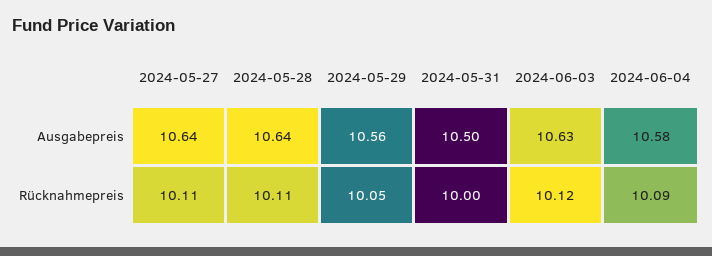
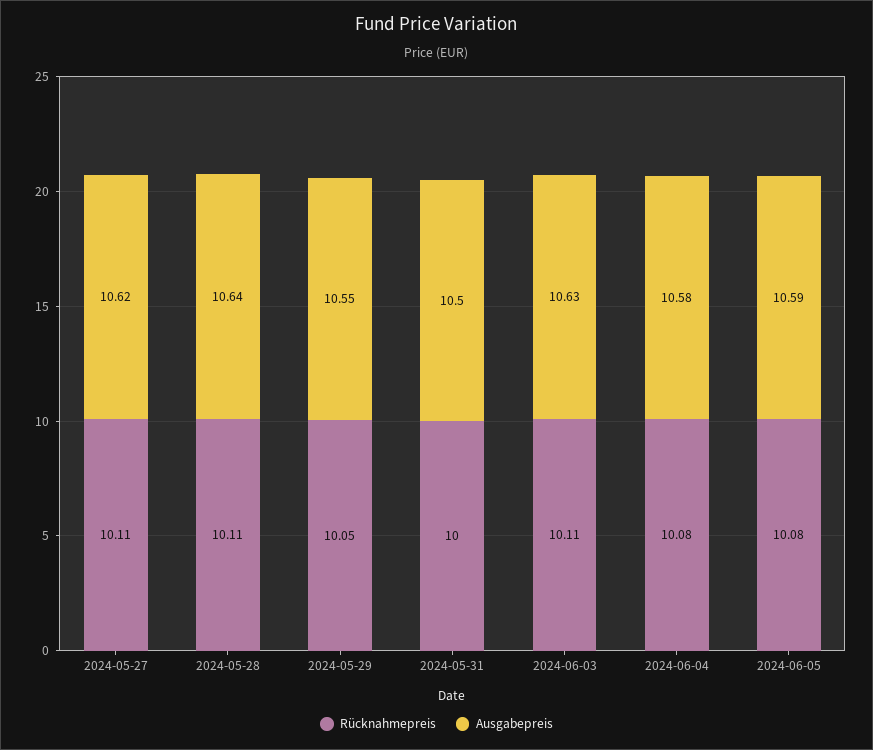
Ausgabepreis, 2024-05-27: 10.64 -> 10.62
Ausgabepreis, 2024-05-29: 10.56 -> 10.55
Rücknahmepreis, 2024-06-03: 10.12 -> 10.11
Rücknahmepreis, 2024-06-04: 10.09 -> 10.08
Rücknahmepreis, 2024-06-05: none -> 10.08
Ausgabepreis, 2024-06-05: none -> 10.59

